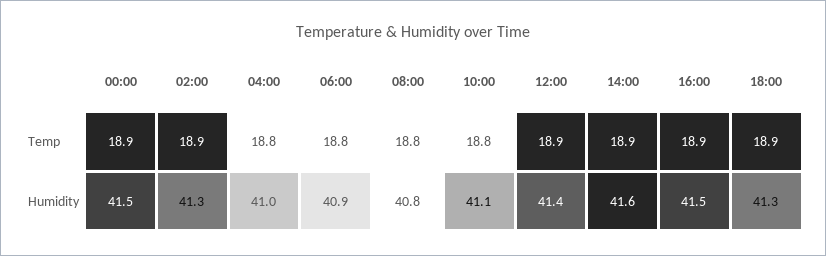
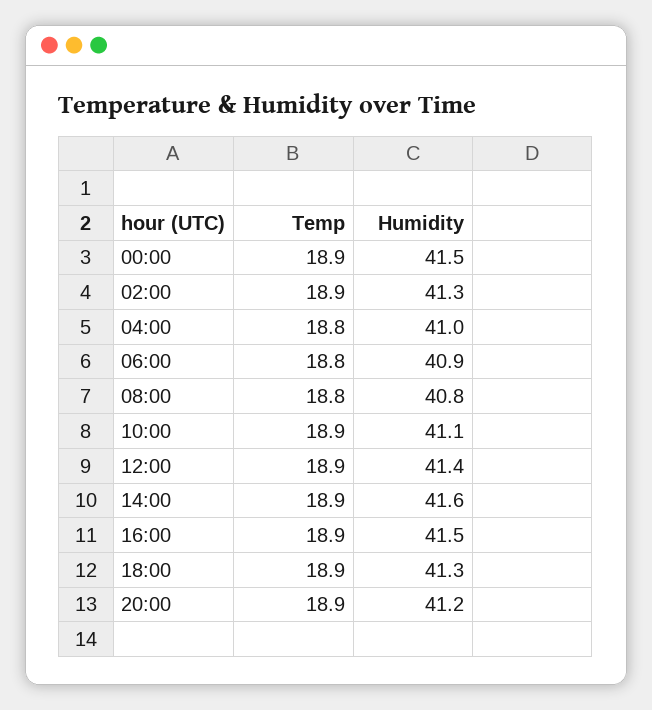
10:00, Temp: 18.8 -> 18.9
20:00, Temp: none -> 18.9
20:00, Humidity: none -> 41.2

